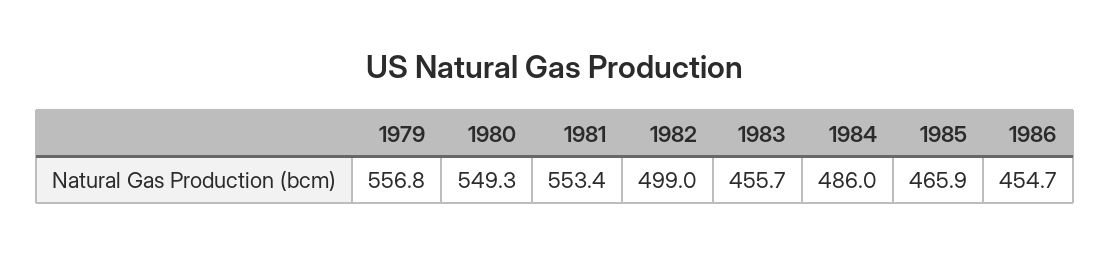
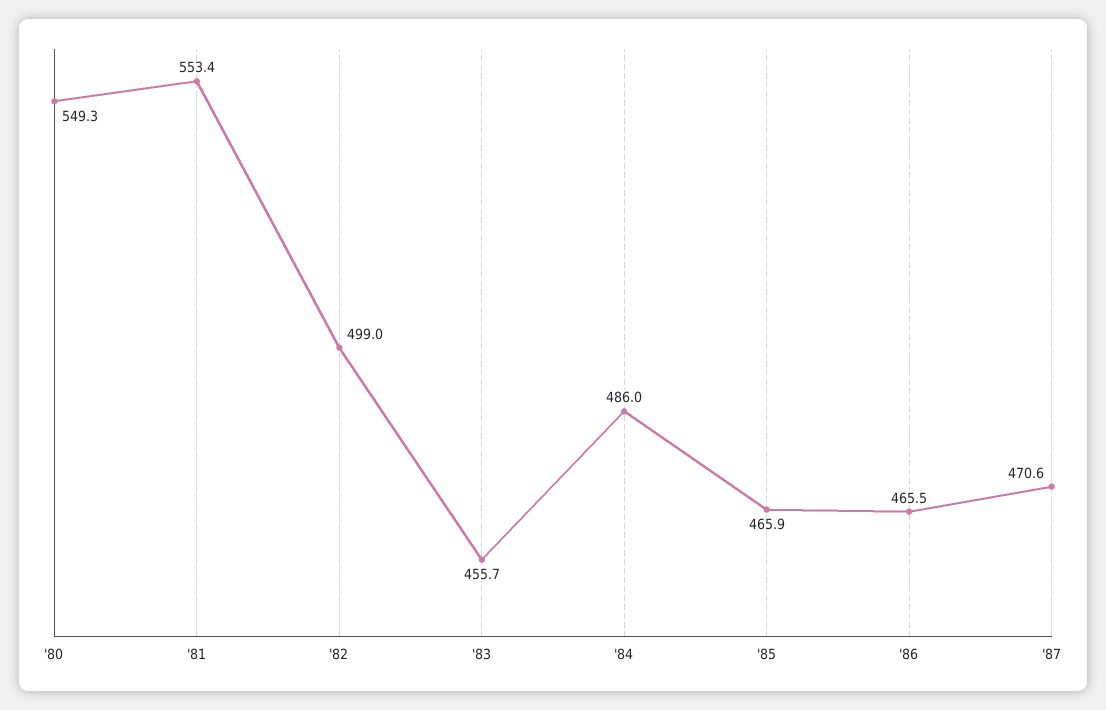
1979: 556.8 -> none
1986: 454.7 -> 465.5
'87: none -> 470.6

